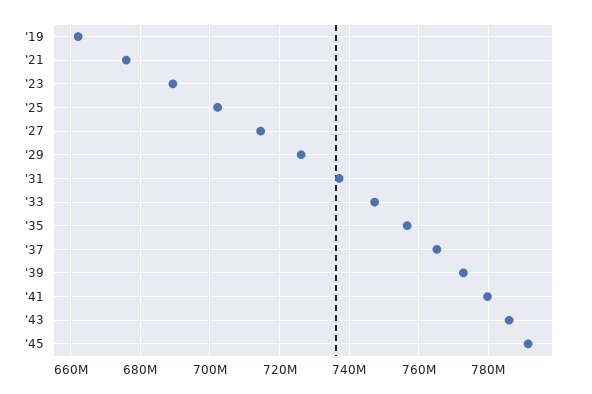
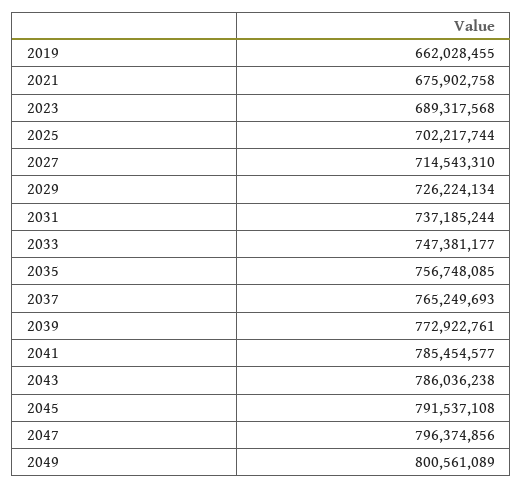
'41: 780000000 -> 785454577
2047: none -> 796374856
2049: none -> 800561089

